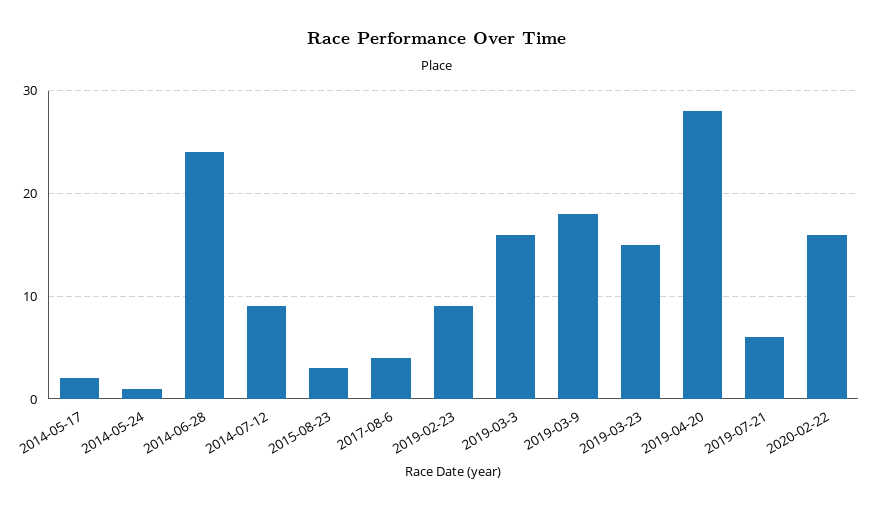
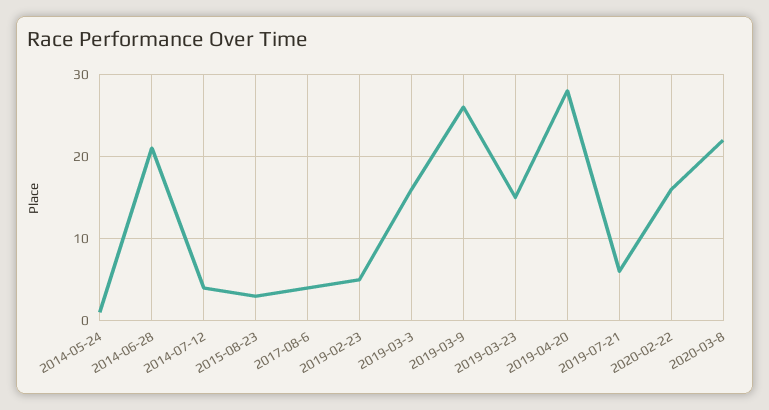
2014-05-17: 2 -> none
2014-06-28: 24 -> 21
2014-07-12: 9 -> 4
2019-02-23: 9 -> 5
2019-03-9: 18 -> 26
2020-03-8: none -> 22

